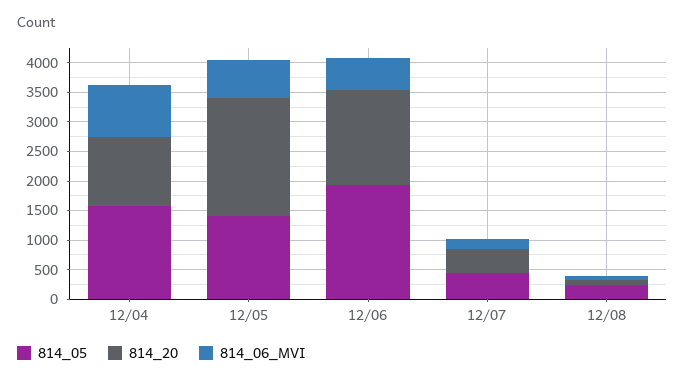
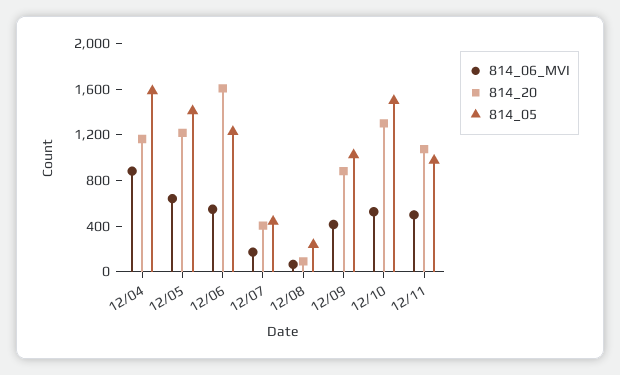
814_20, 12/05: 2000 -> 1200
814_05, 12/06: 2000 -> 1200
814_06_MVI, 12/09: none -> 400
814_20, 12/09: none -> 900
814_05, 12/09: none -> 1000
814_06_MVI, 12/10: none -> 500
814_20, 12/10: none -> 1300
814_05, 12/10: none -> 1500
814_06_MVI, 12/11: none -> 500
814_20, 12/11: none -> 1100
814_05, 12/11: none -> 1000

